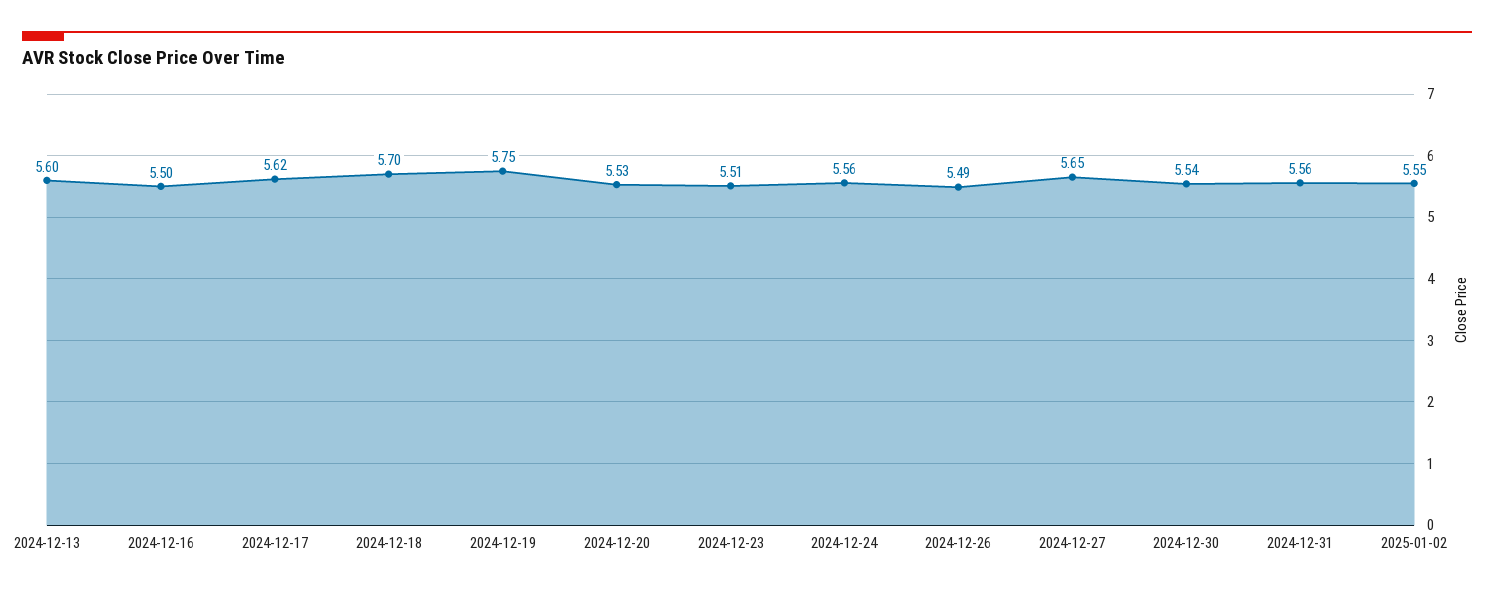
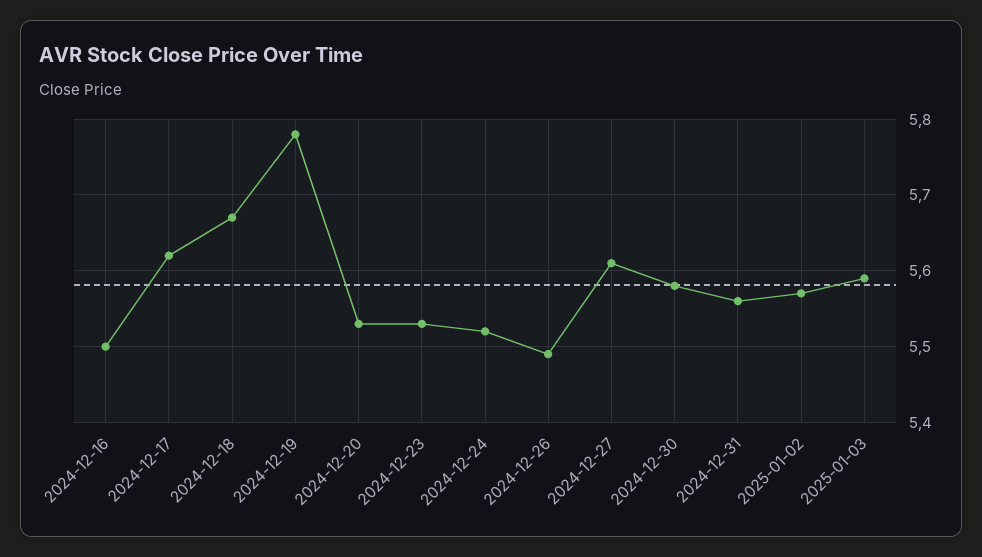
2024-12-13: 5.6 -> none
2024-12-18: 5.7 -> 5.67
2024-12-19: 5.75 -> 5.78
2024-12-23: 5.51 -> 5.53
2024-12-24: 5.56 -> 5.52
2024-12-27: 5.65 -> 5.61
2024-12-30: 5.54 -> 5.58
2025-01-02: 5.55 -> 5.57
2025-01-03: none -> 5.59

